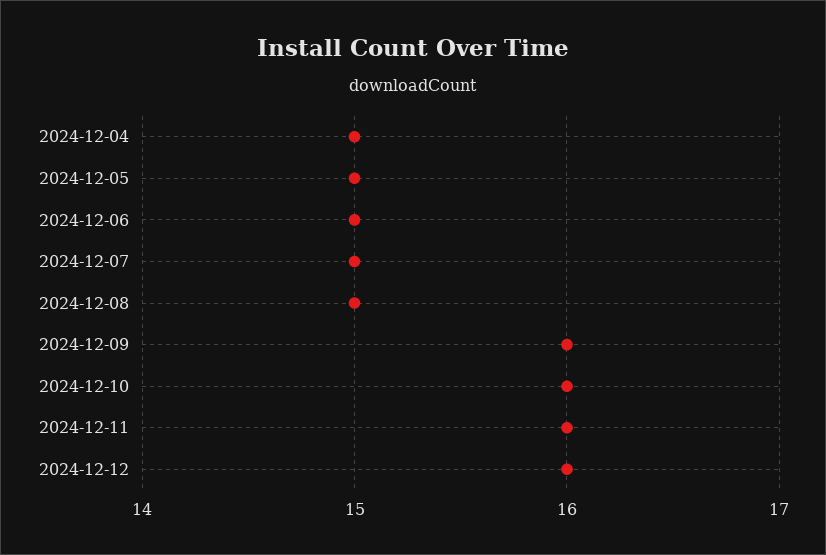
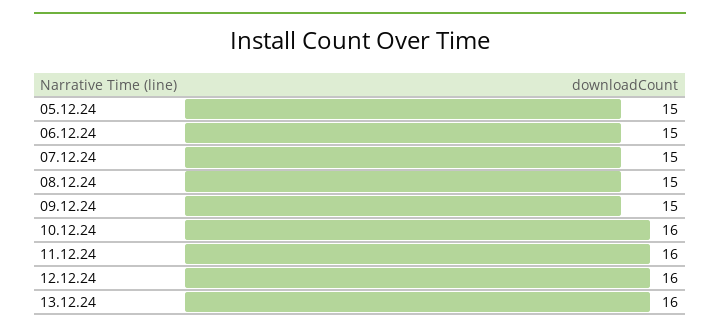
2024-12-04: 15 -> none
2024-12-09: 16 -> 15
13.12.24: none -> 16

